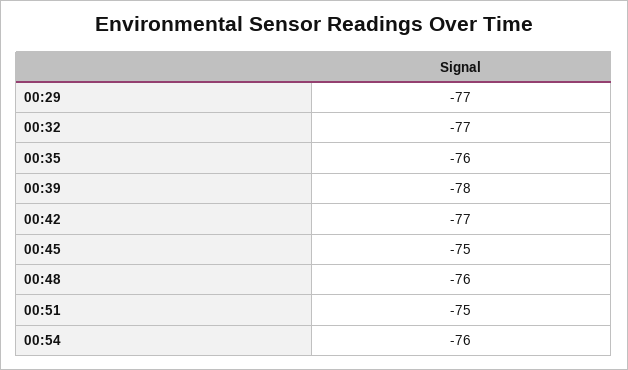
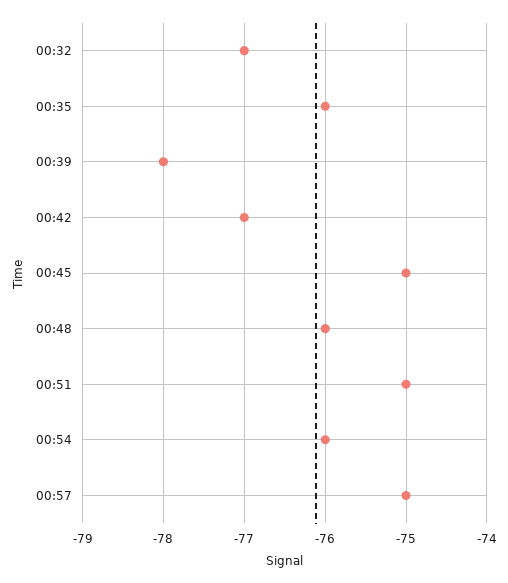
00:29: -77 -> none
00:57: none -> -75

